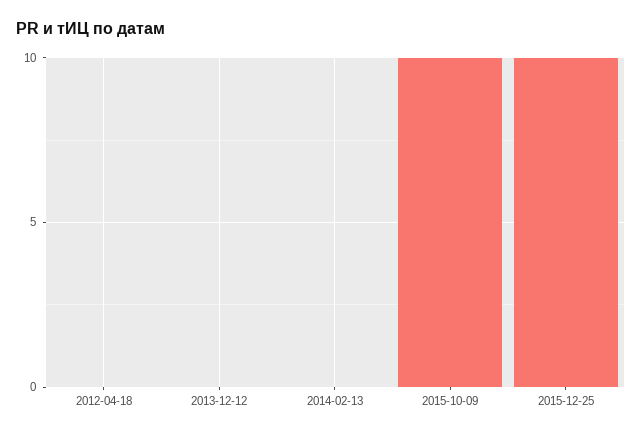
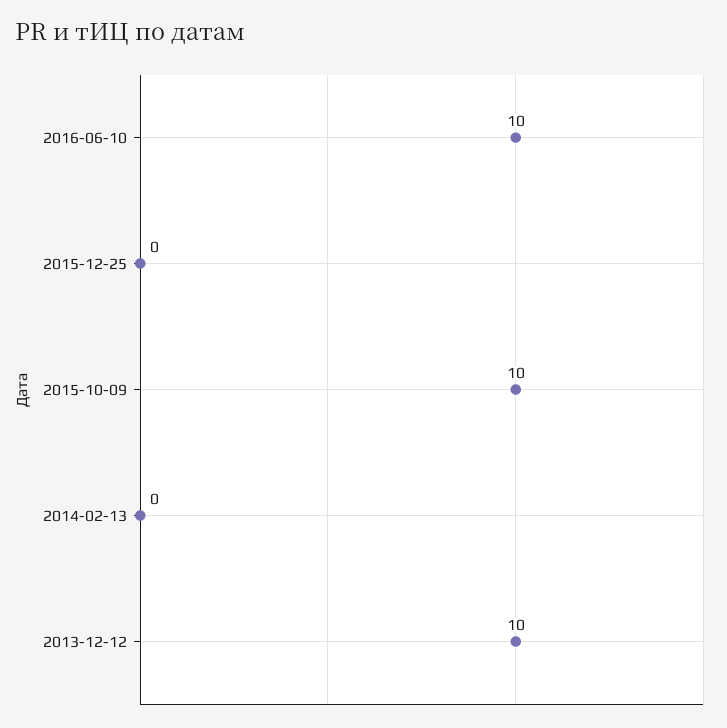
2012-04-18: 0 -> none
2013-12-12: 0 -> 10
2015-12-25: 10 -> 0
2016-06-10: none -> 10

